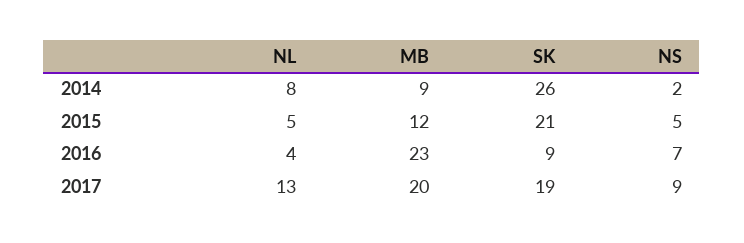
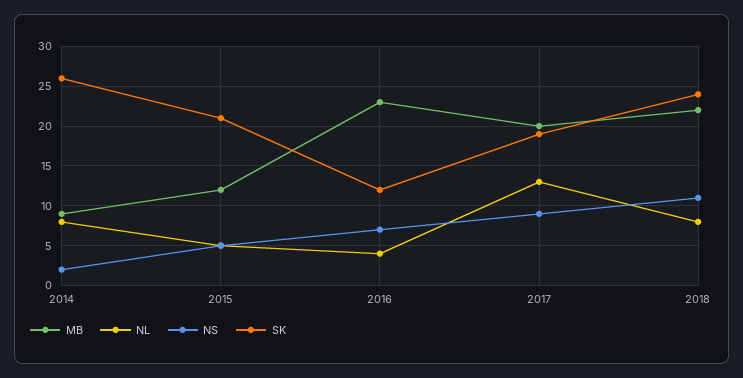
SK, 2016: 9 -> 12
MB, 2018: none -> 22
NL, 2018: none -> 8
NS, 2018: none -> 11
SK, 2018: none -> 24

